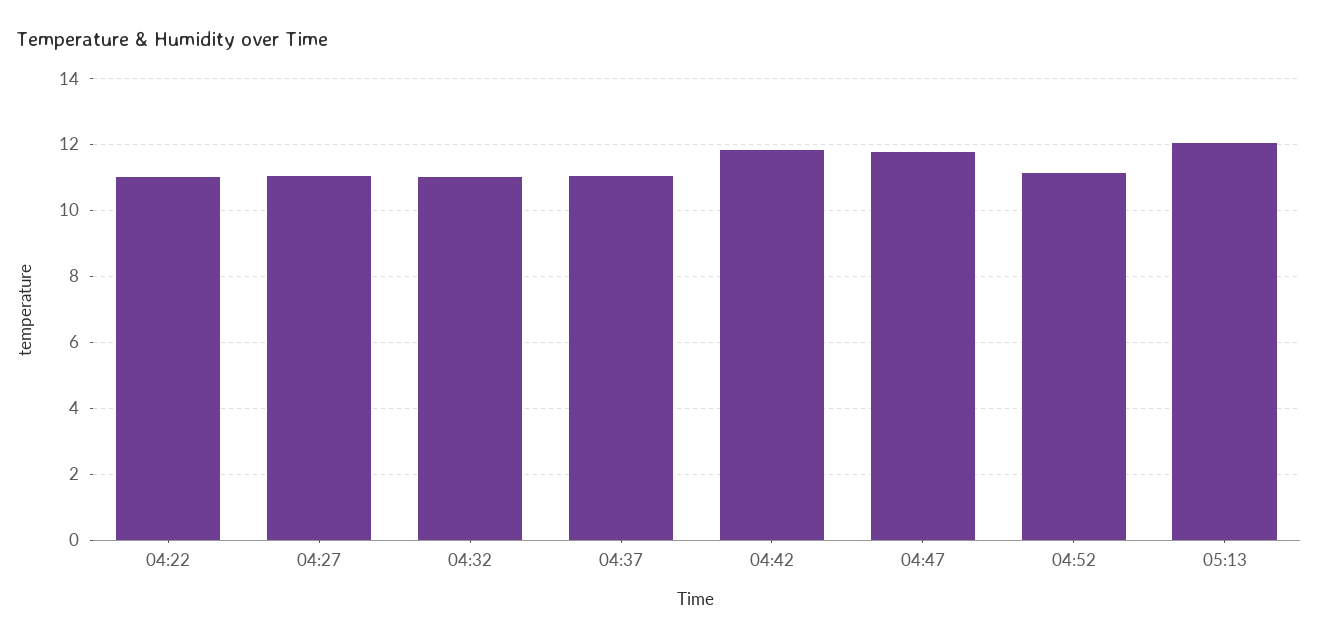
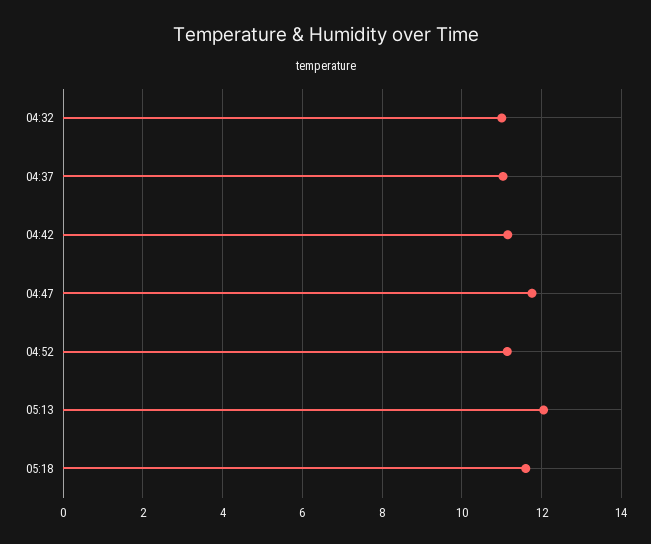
04:22: 11 -> none
04:27: 11 -> none
04:42: 11.8 -> 11.2
05:18: none -> 11.6

